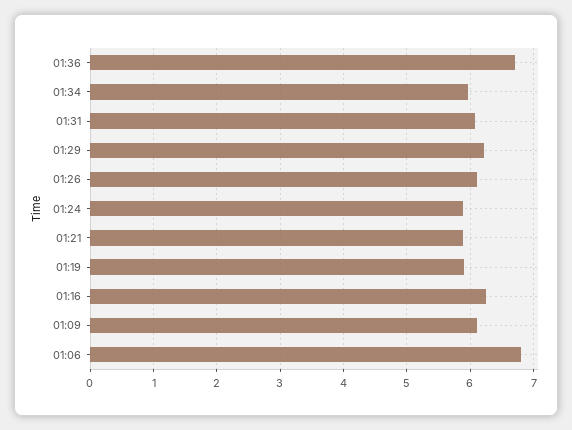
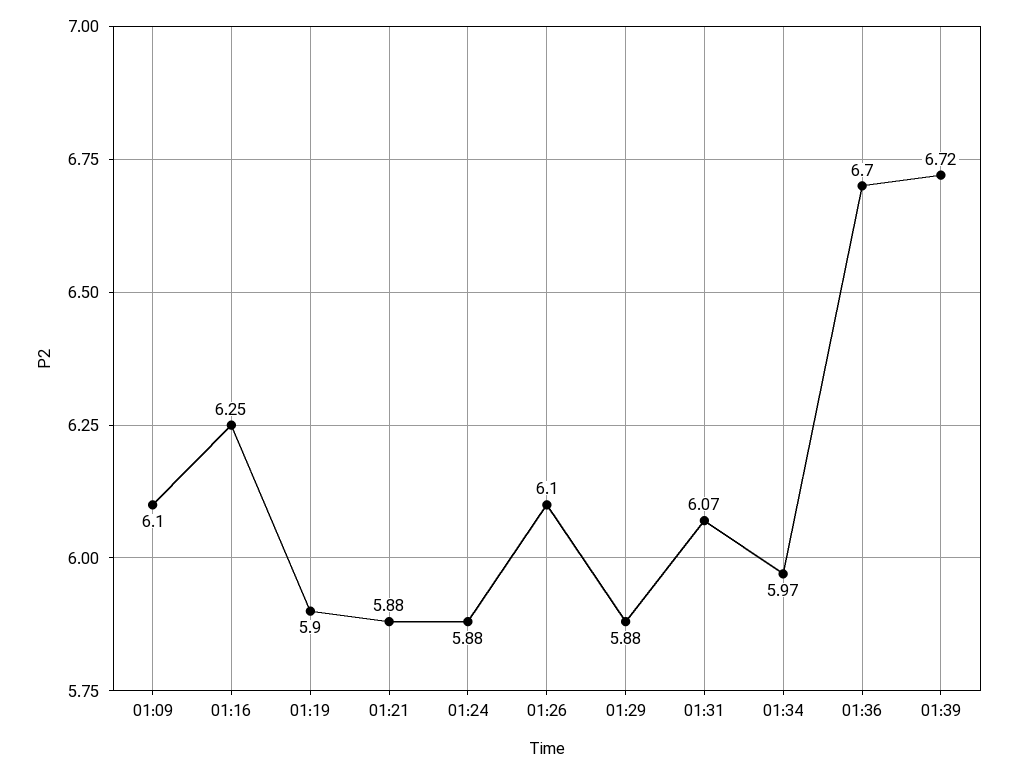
01:29: 6.2 -> 5.88
01:06: 6.8 -> none
01:39: none -> 6.72

